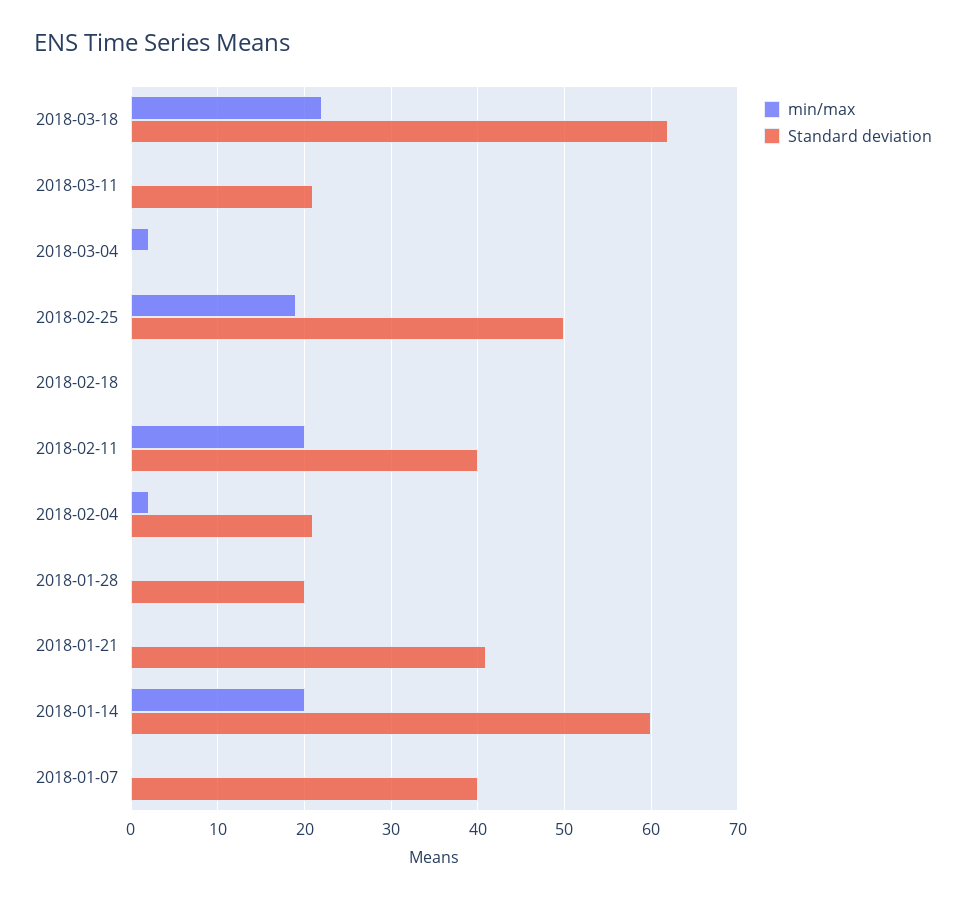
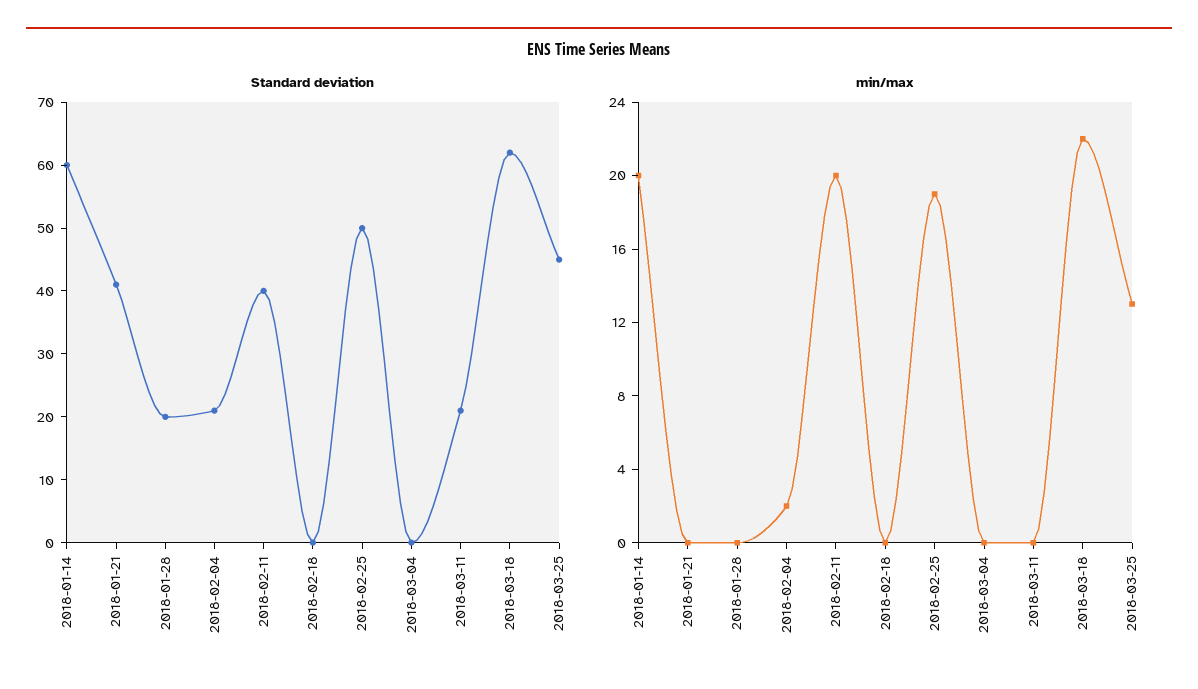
min/max, 2018-03-04: 2 -> 0
min/max, 2018-01-07: 0 -> none
Standard deviation, 2018-01-07: 40 -> none
Standard deviation, 2018-03-25: none -> 45
min/max, 2018-03-25: none -> 13

